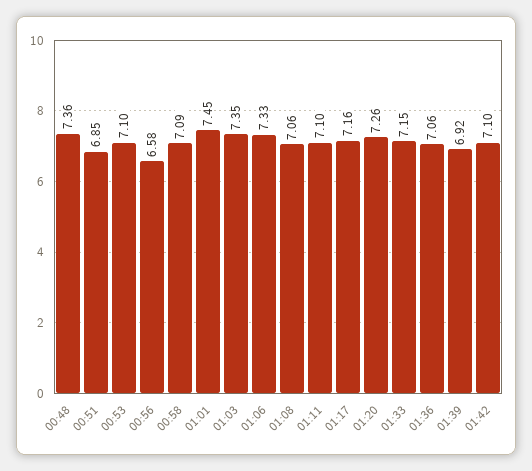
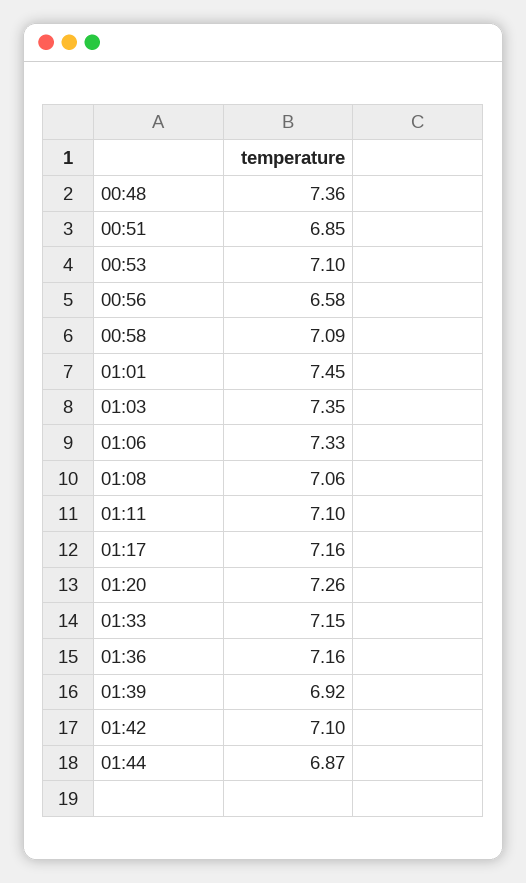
01:36: 7.06 -> 7.16
01:44: none -> 6.87

